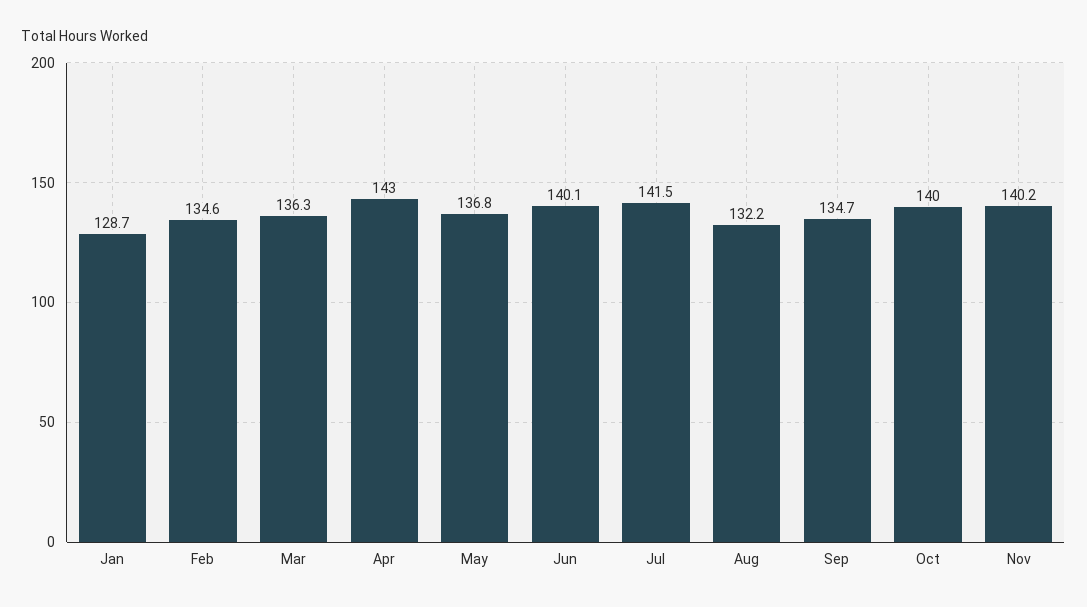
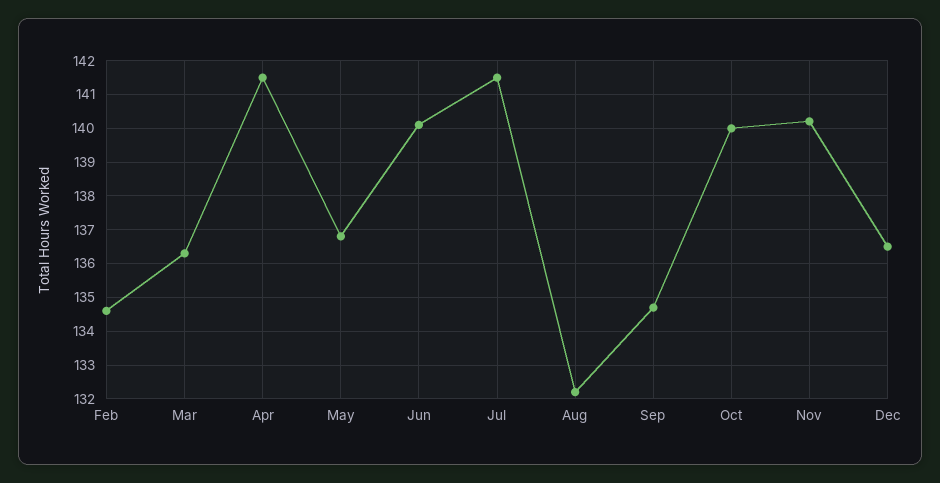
Jan: 128.7 -> none
Apr: 143 -> 141.5
Dec: none -> 136.5

